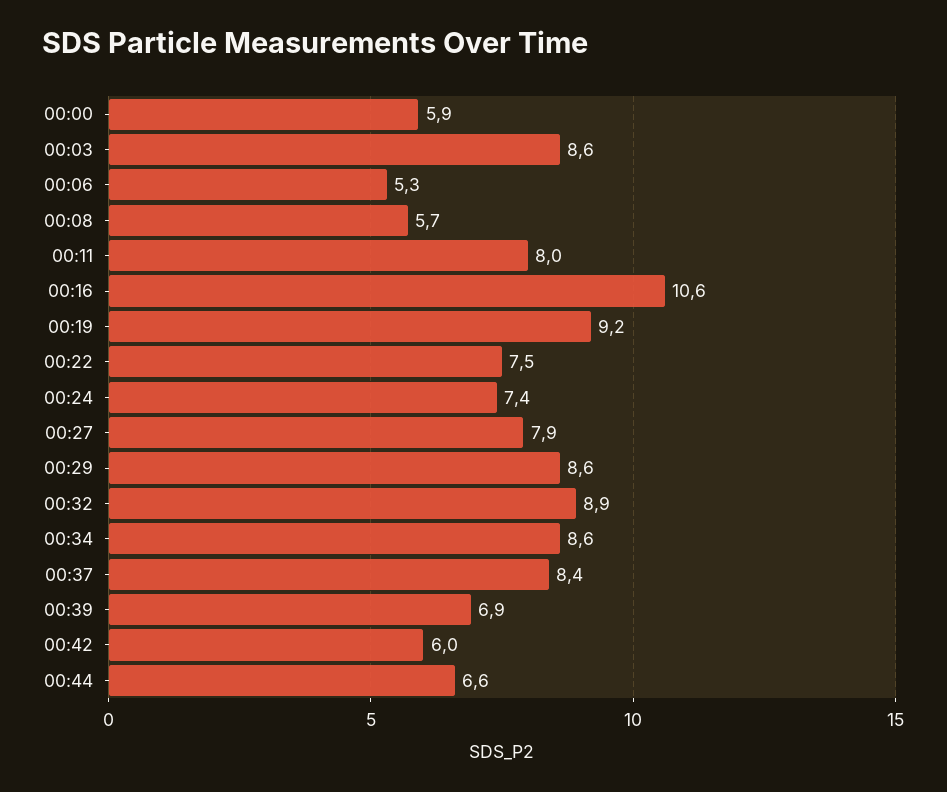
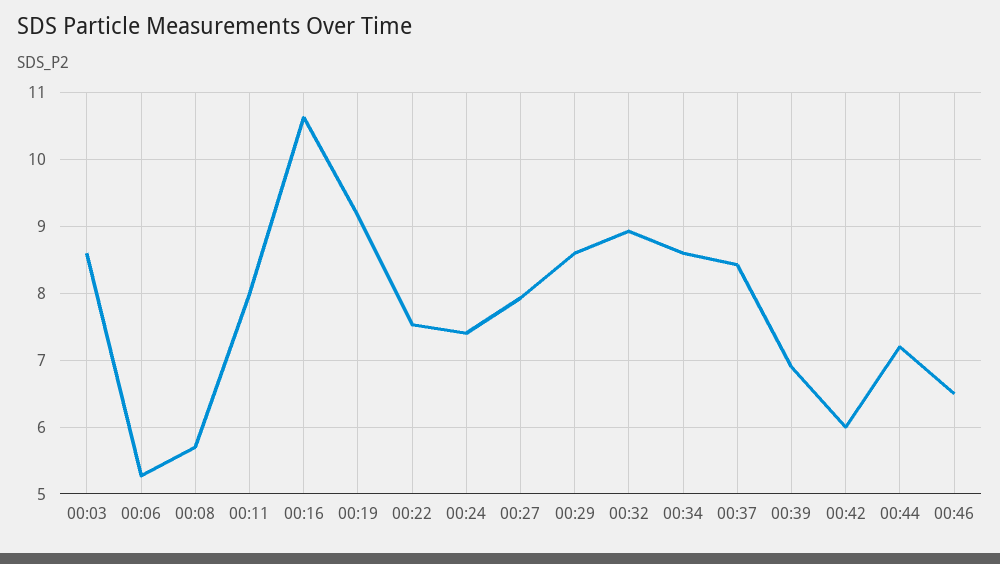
00:00: 5.9 -> none
00:44: 6.6 -> 7.2
00:46: none -> 6.5

